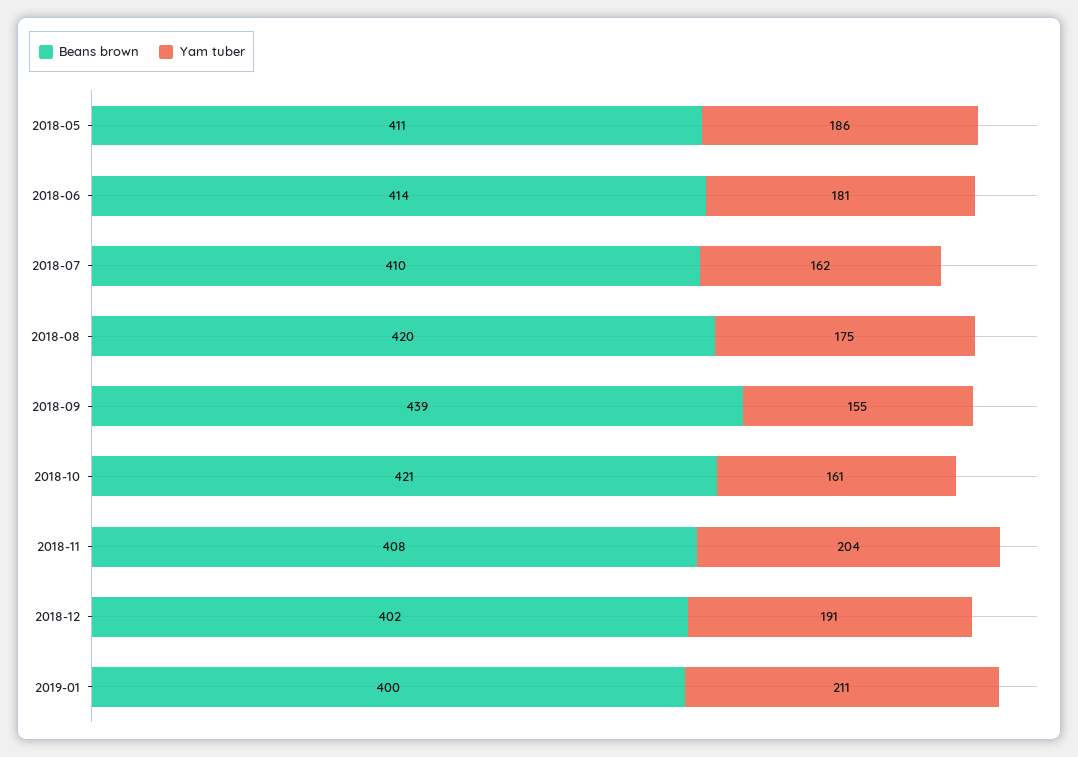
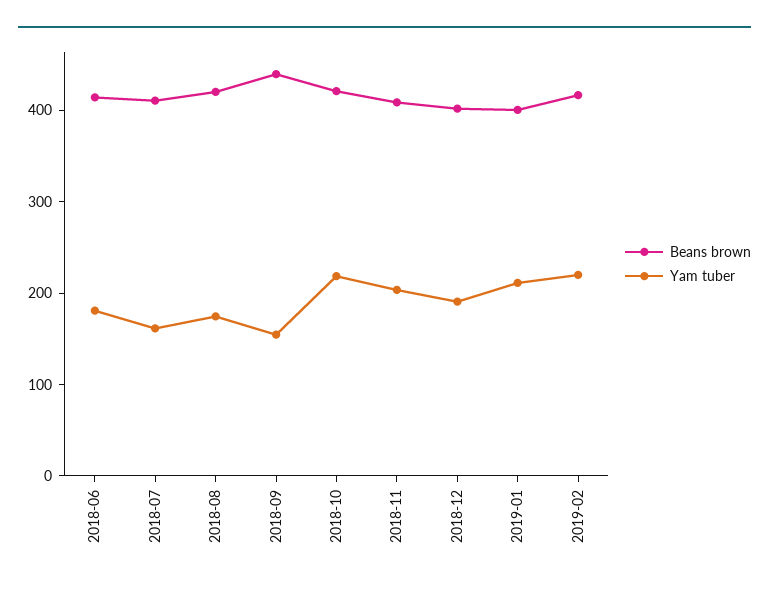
Beans brown, 2018-05: 411 -> none
Yam tuber, 2018-05: 186 -> none
Yam tuber, 2018-10: 161 -> 220
Beans brown, 2019-02: none -> 420
Yam tuber, 2019-02: none -> 220

